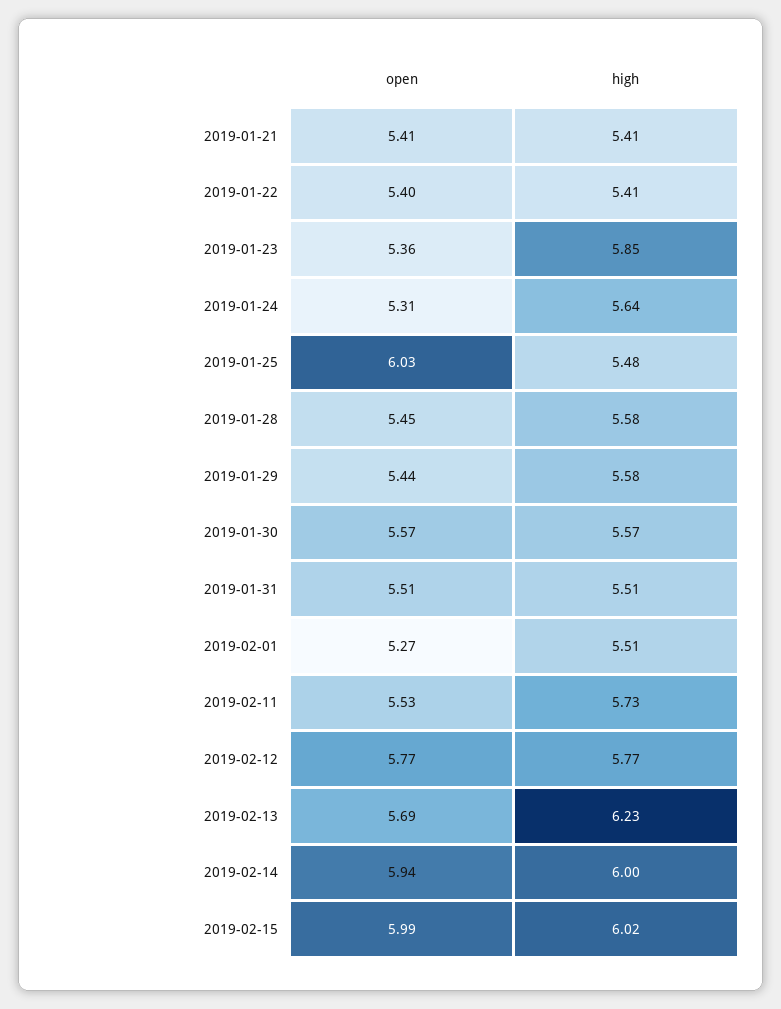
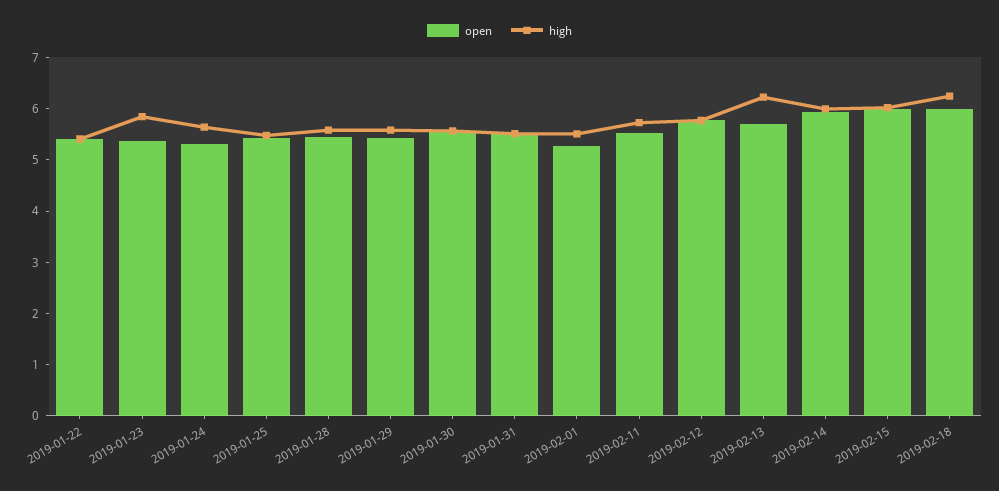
open, 2019-01-21: 5.41 -> none
high, 2019-01-21: 5.41 -> none
open, 2019-01-25: 6.03 -> 5.4
open, 2019-02-18: none -> 6
high, 2019-02-18: none -> 6.2

